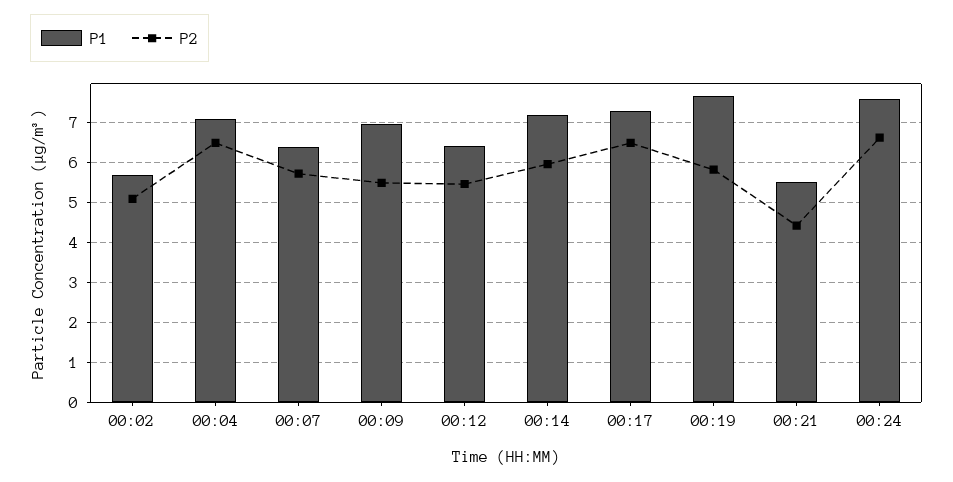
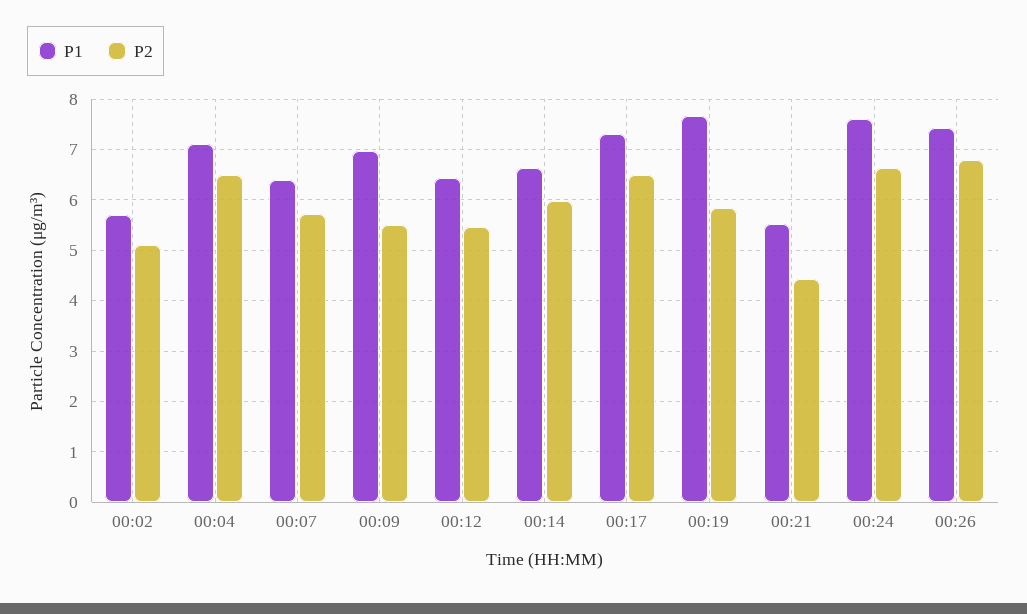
P1, 00:14: 7.2 -> 6.6
P1, 00:26: none -> 7.4
P2, 00:26: none -> 6.8

